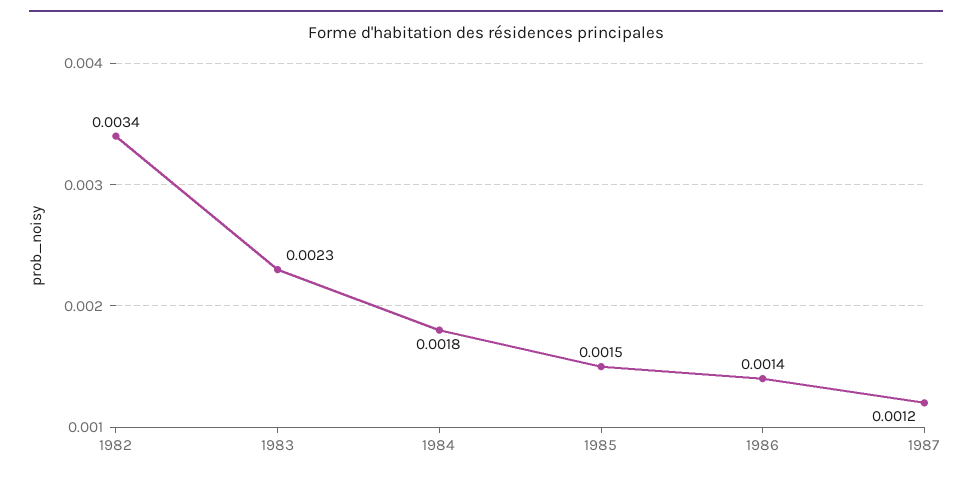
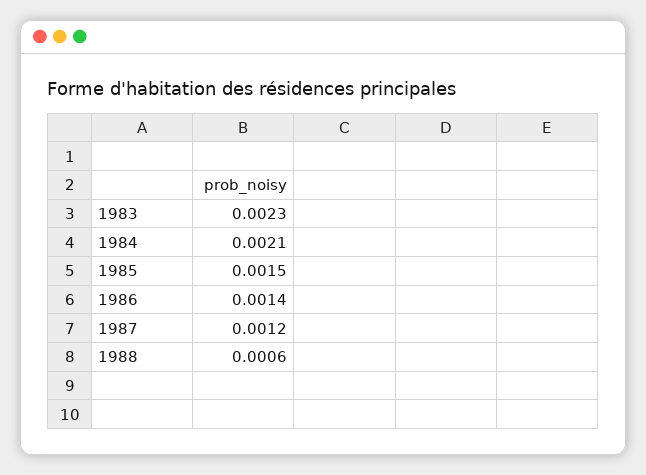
1982: 0.0034 -> none
1984: 0.0018 -> 0.0021
1988: none -> 0.0006

